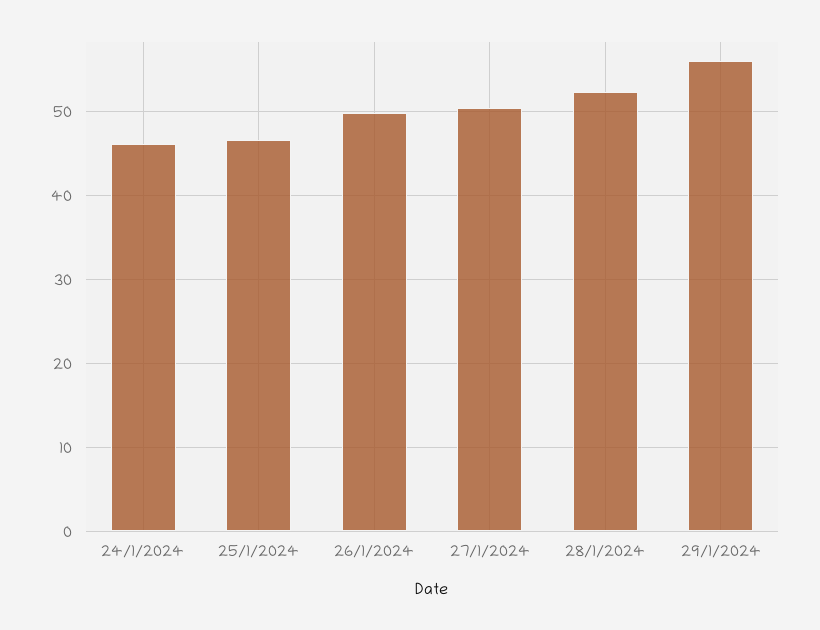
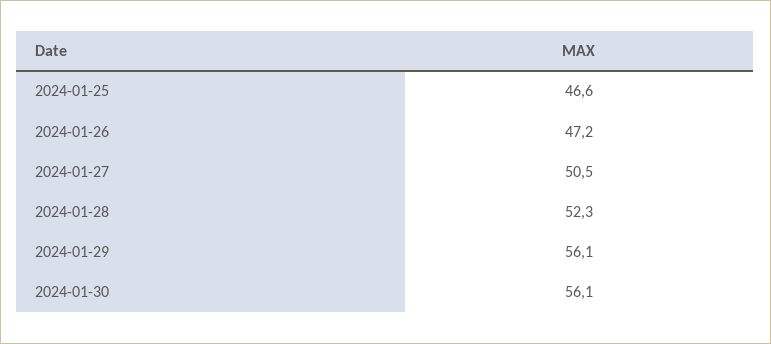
24/1/2024: 46 -> none
26/1/2024: 50 -> 47.2
2024-01-30: none -> 56.1

